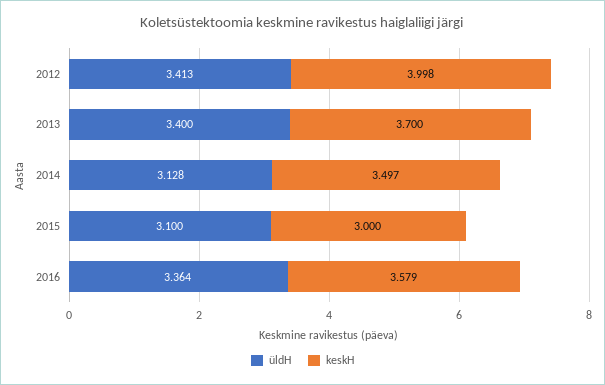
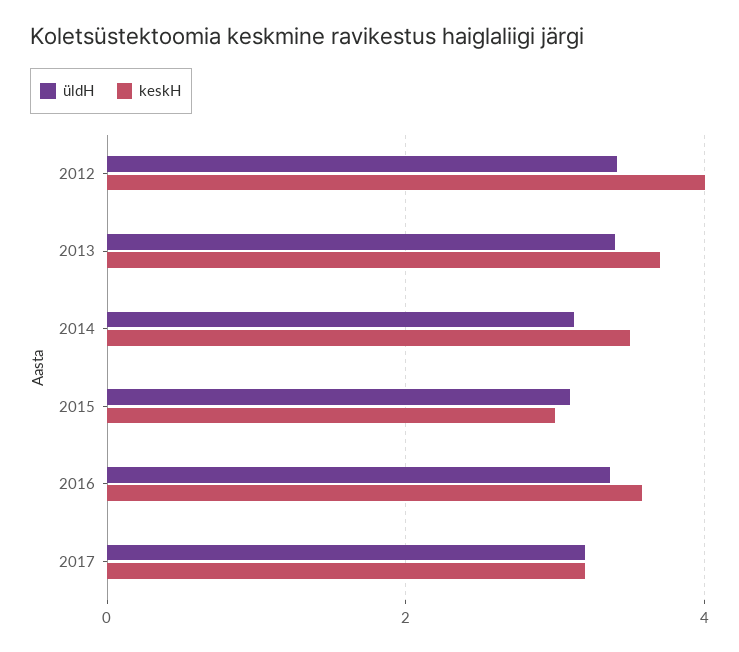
üldH, 2017: none -> 3.2
keskH, 2017: none -> 3.2

